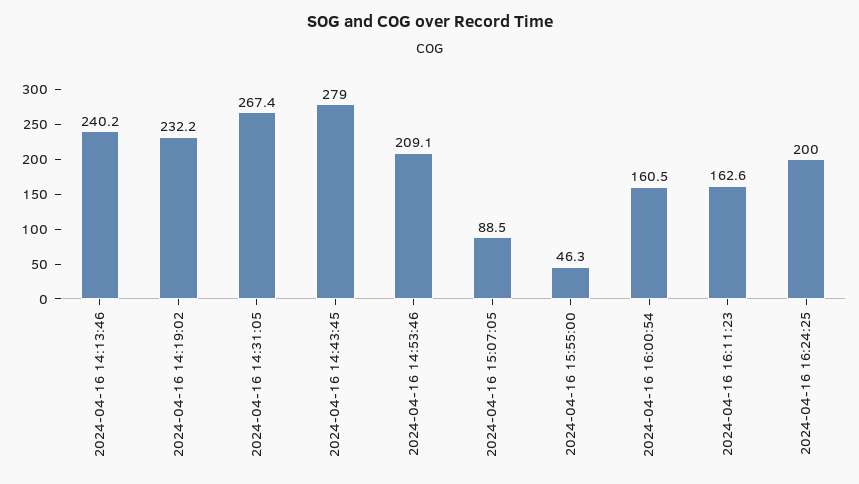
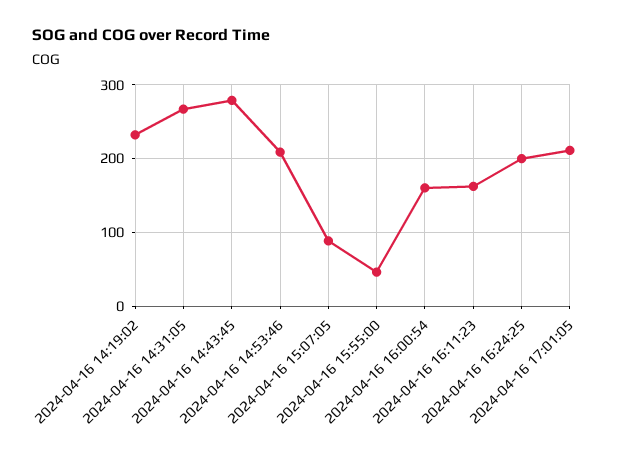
2024-04-16 14:13:46: 240.2 -> none
2024-04-16 17:01:05: none -> 210

